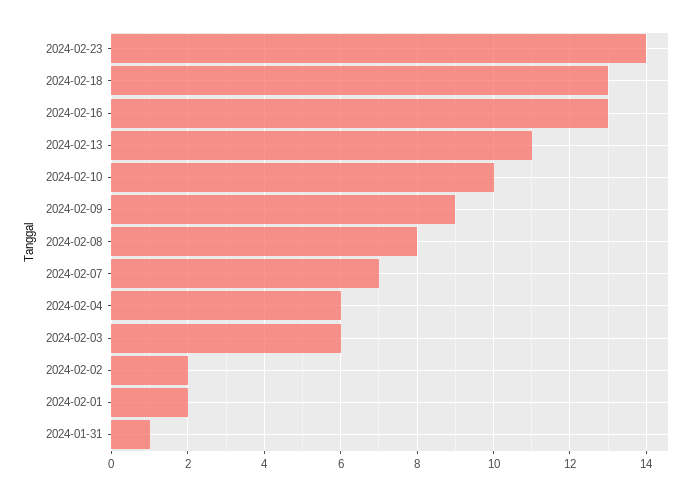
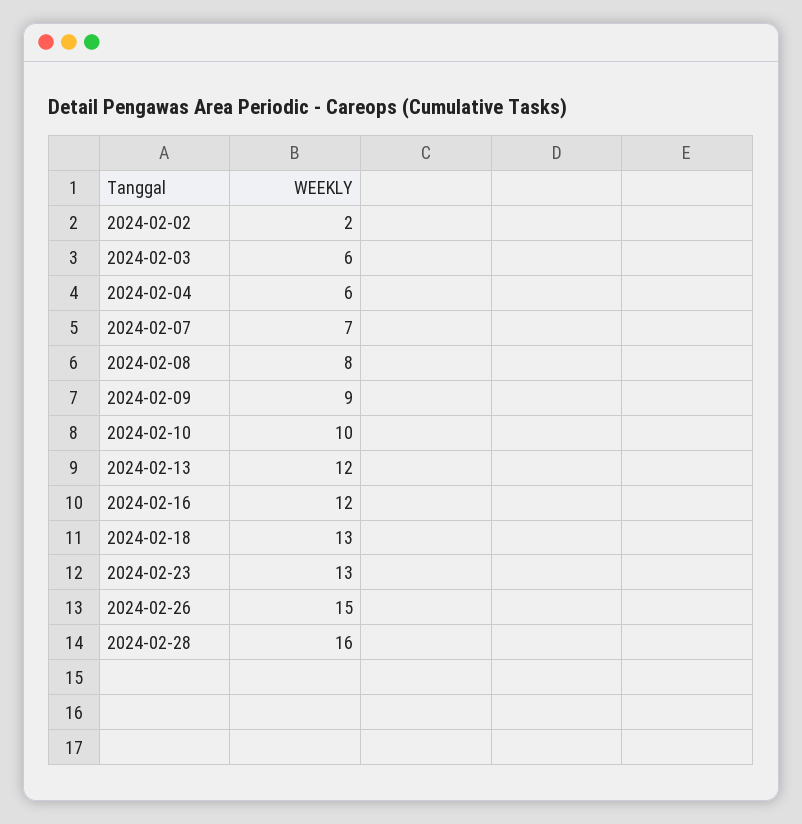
2024-02-23: 14 -> 13
2024-02-16: 13 -> 12
2024-02-13: 11 -> 12
2024-02-01: 2 -> none
2024-01-31: 1 -> none
2024-02-26: none -> 15
2024-02-28: none -> 16

